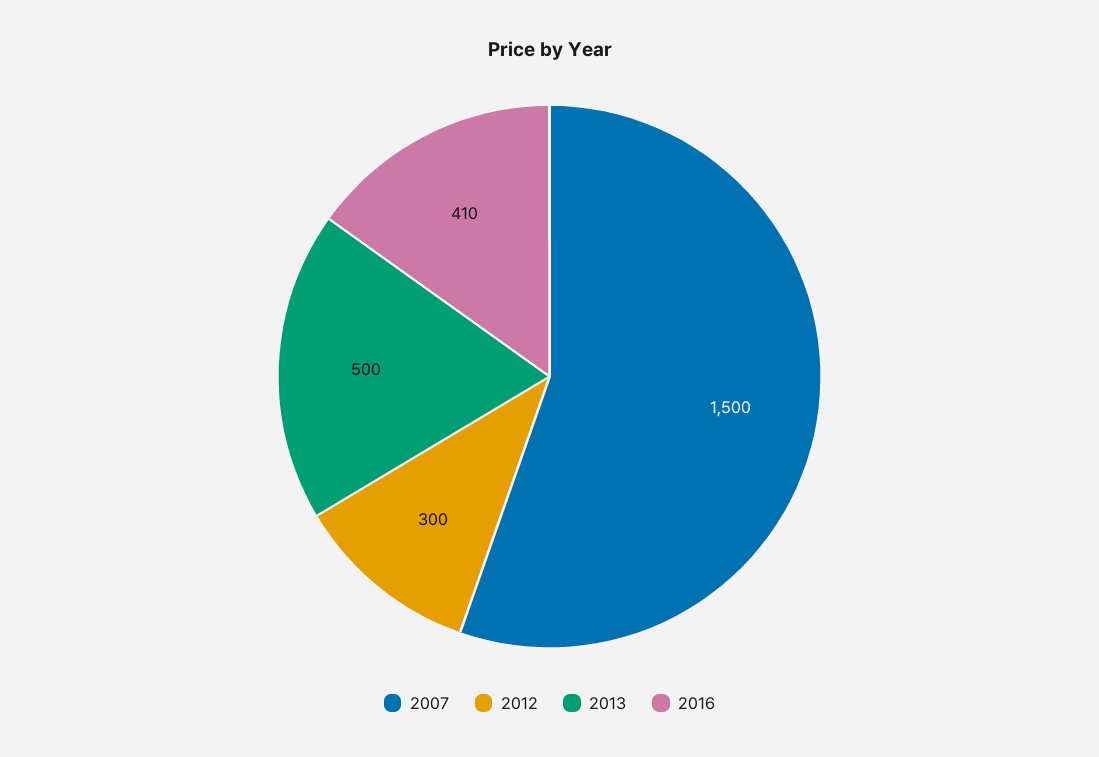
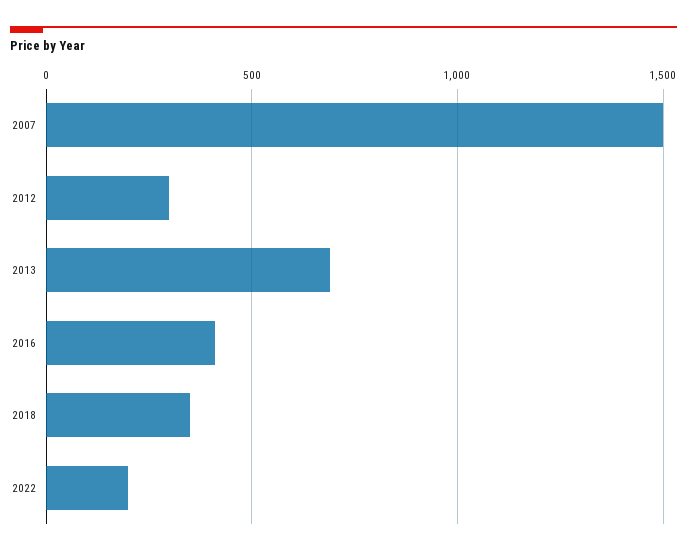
2013: 500 -> 700
2018: none -> 350
2022: none -> 200

